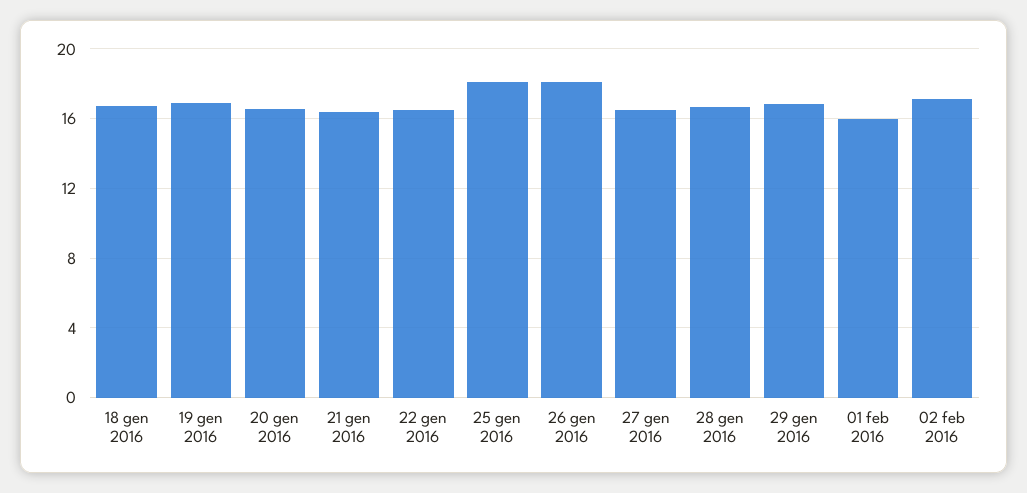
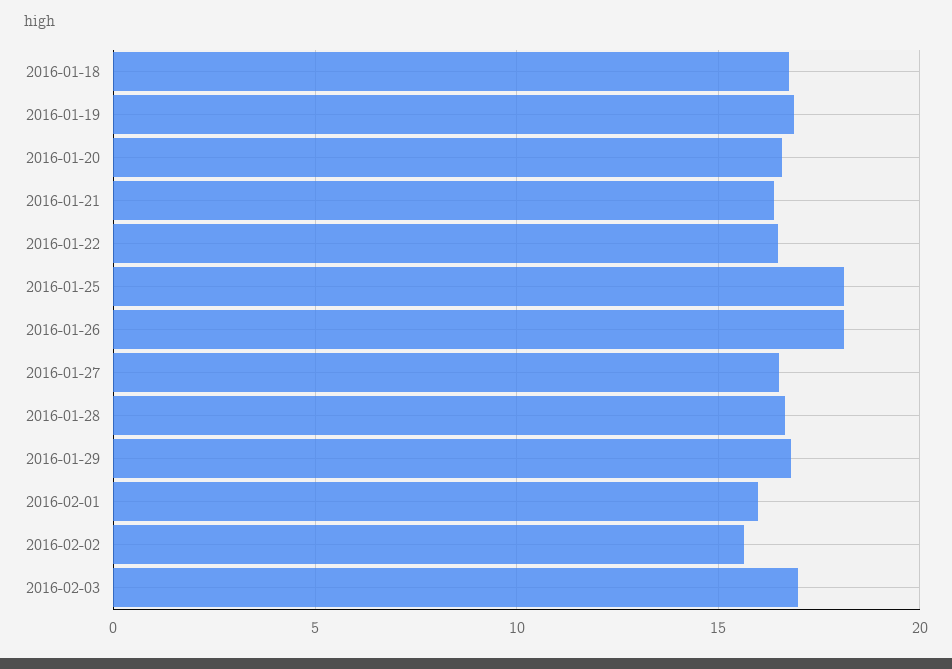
02 feb 2016: 17 -> 15.5
2016-02-03: none -> 17

